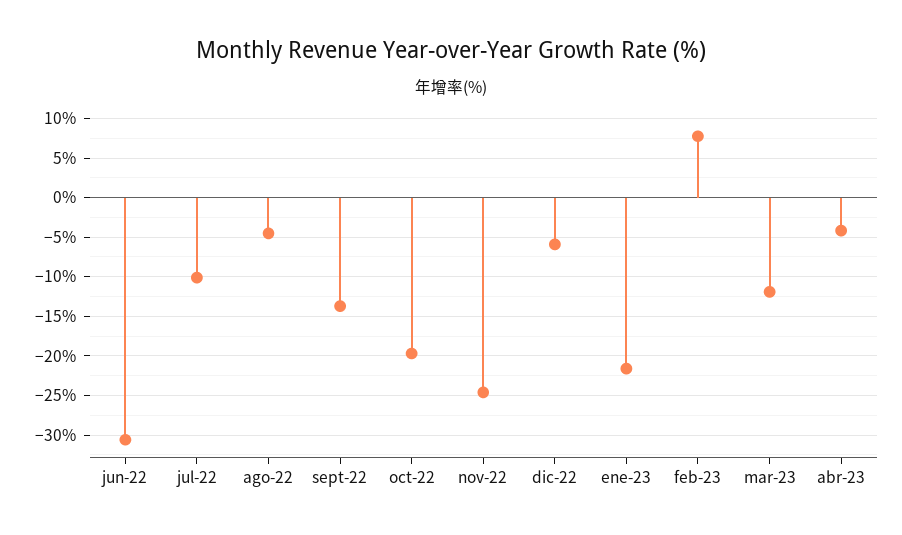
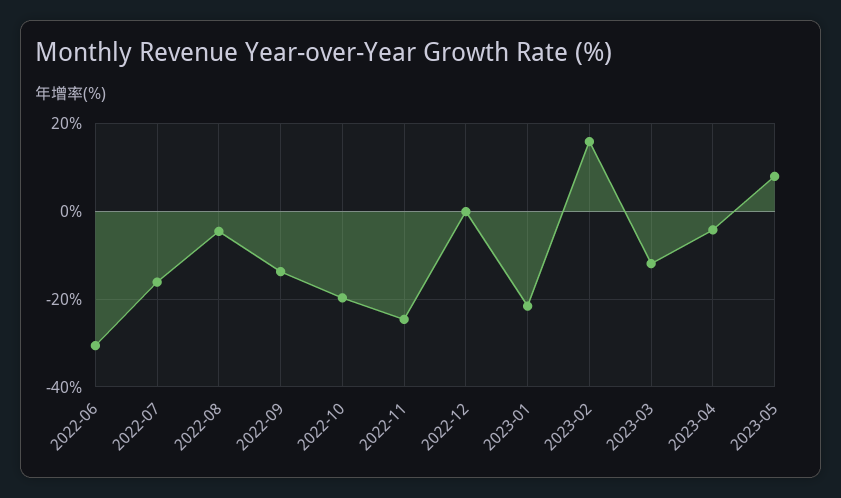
jul-22: -10 -> -16
dic-22: -6 -> 0
feb-23: 8 -> 16
2023-05: none -> 8

